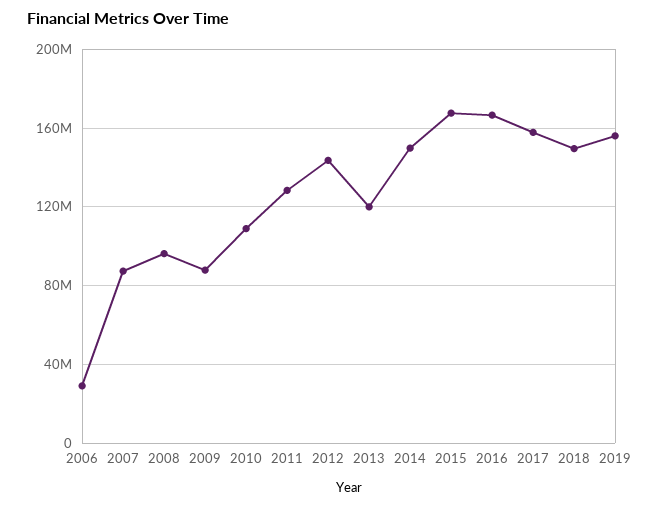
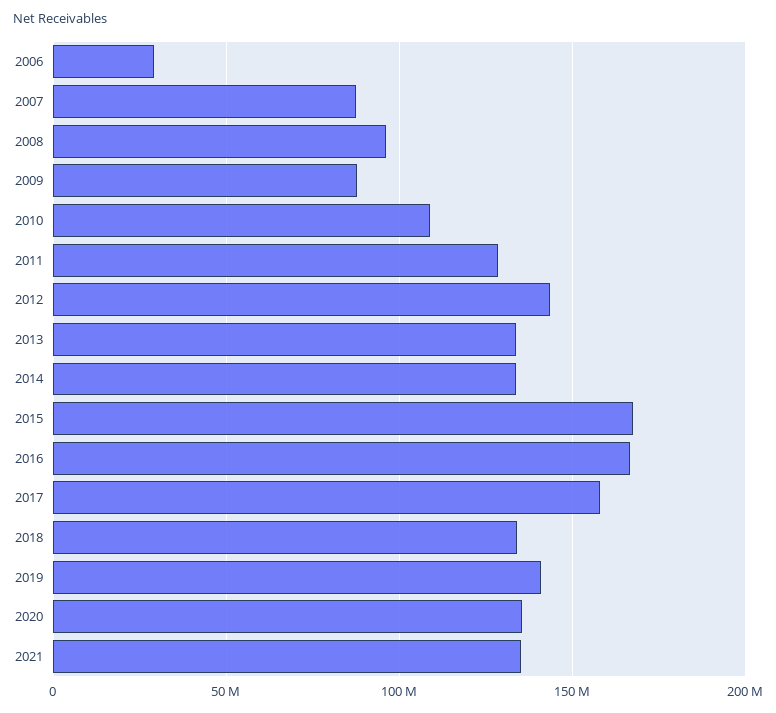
2013: 120000000 -> 135000000
2014: 150000000 -> 135000000
2018: 150000000 -> 135000000
2019: 155000000 -> 140000000
2020: none -> 135000000
2021: none -> 135000000

